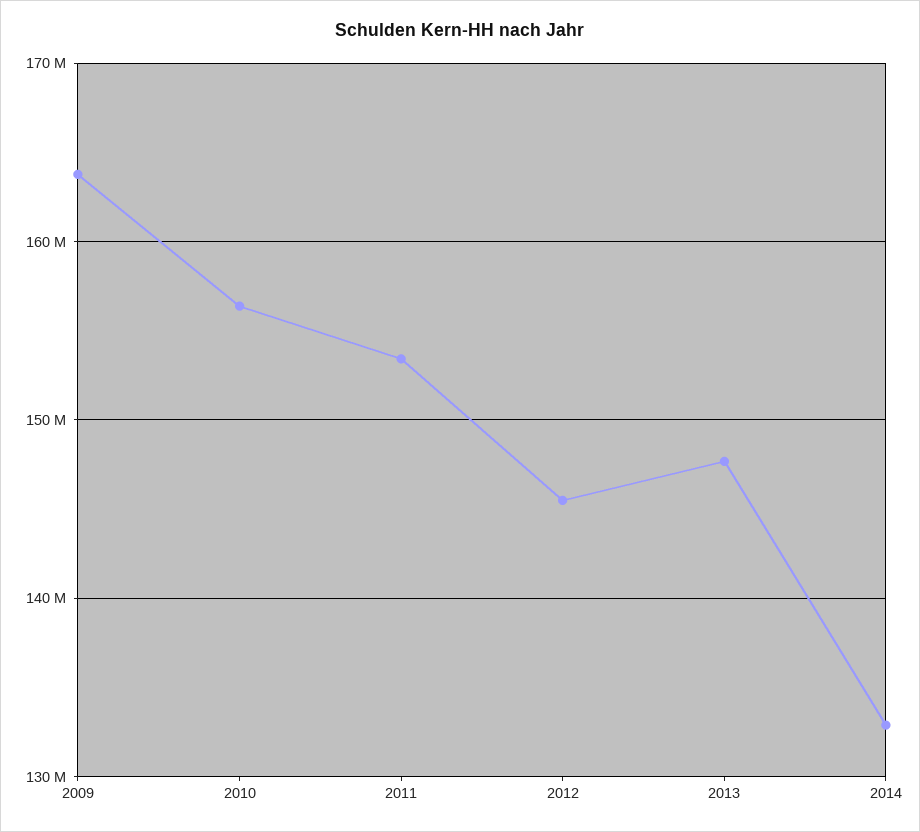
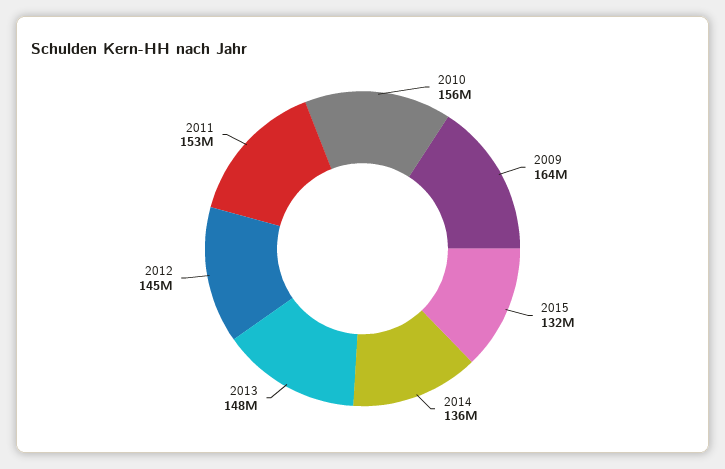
2014: 133000000 -> 136000000
2015: none -> 132000000

